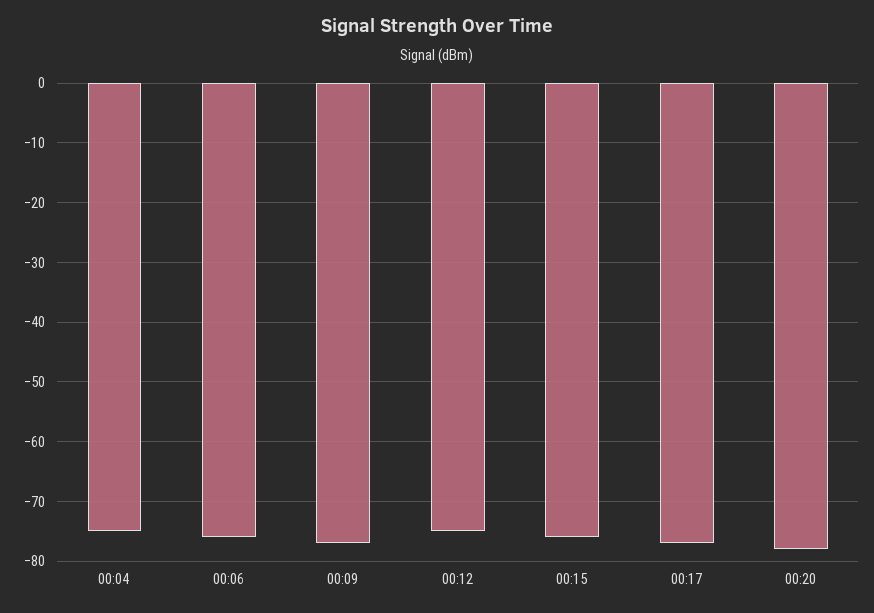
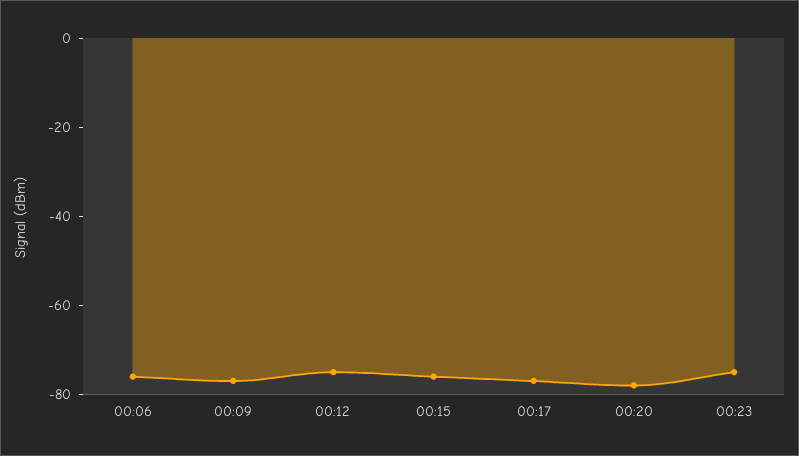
00:04: -75 -> none
00:23: none -> -75

